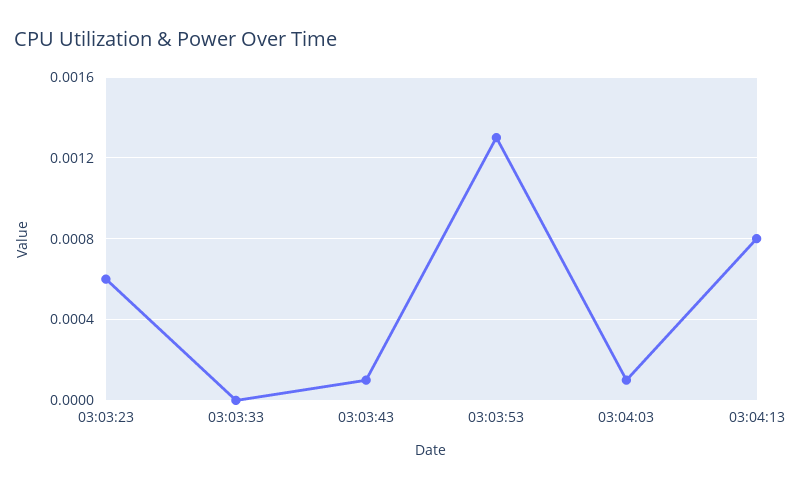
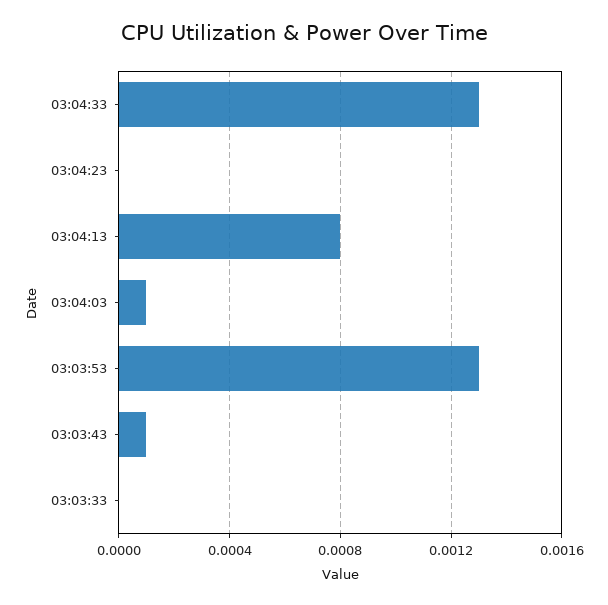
03:03:23: 0.0006 -> none
03:04:33: none -> 0.0013
03:04:23: none -> 0

